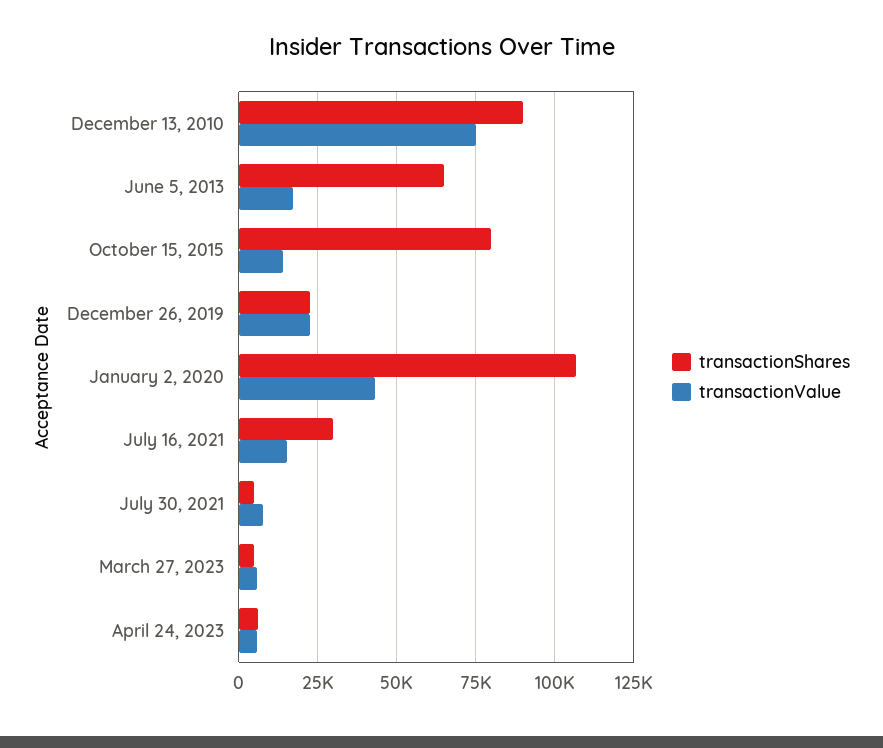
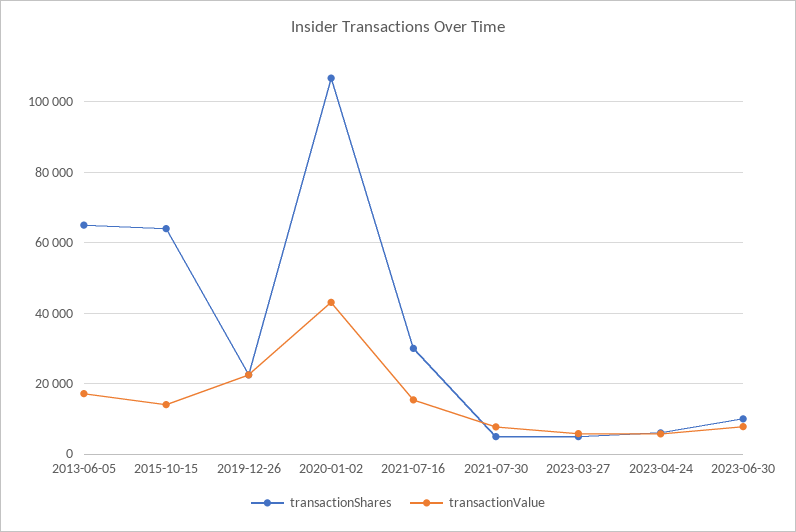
transactionShares, December 13, 2010: 90000 -> none
transactionValue, December 13, 2010: 75000 -> none
transactionShares, October 15, 2015: 80000 -> 64000
transactionShares, 2023-06-30: none -> 10000
transactionValue, 2023-06-30: none -> 8000

